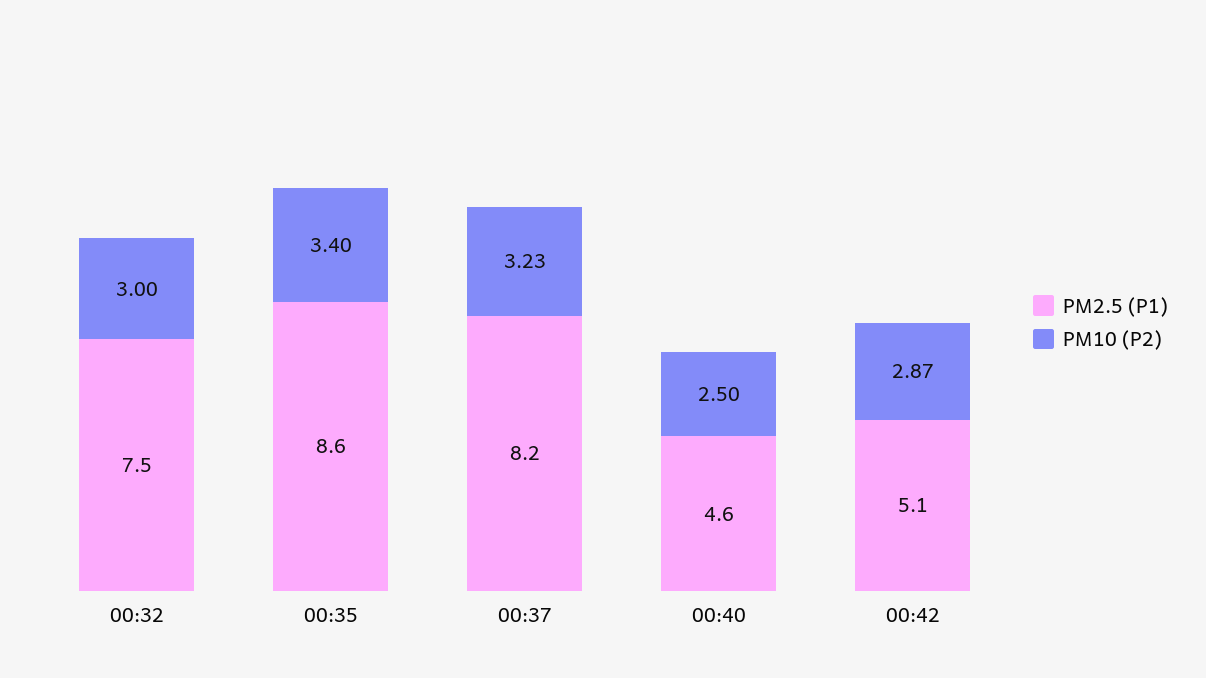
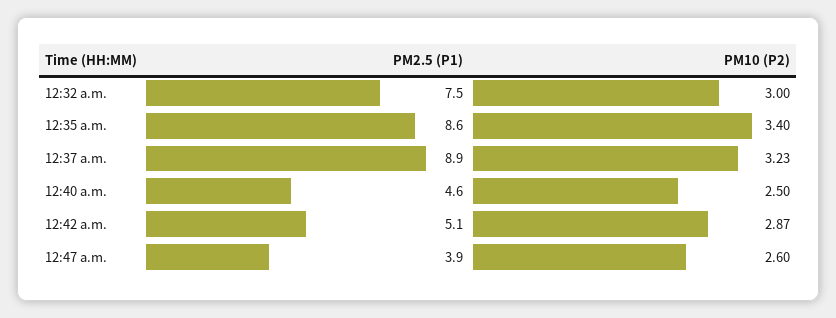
PM2.5 (P1), 00:37: 8.2 -> 8.9
PM2.5 (P1), 12:47 a.m.: none -> 3.9
PM10 (P2), 12:47 a.m.: none -> 2.6

